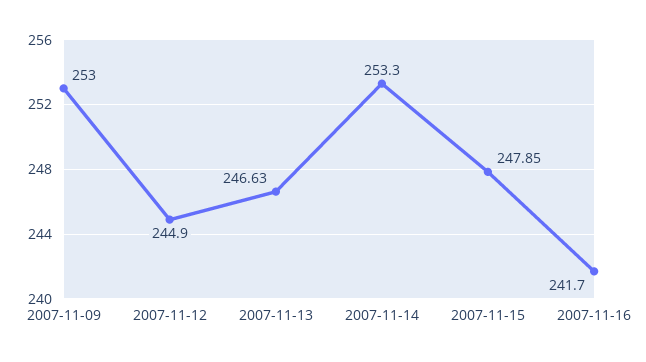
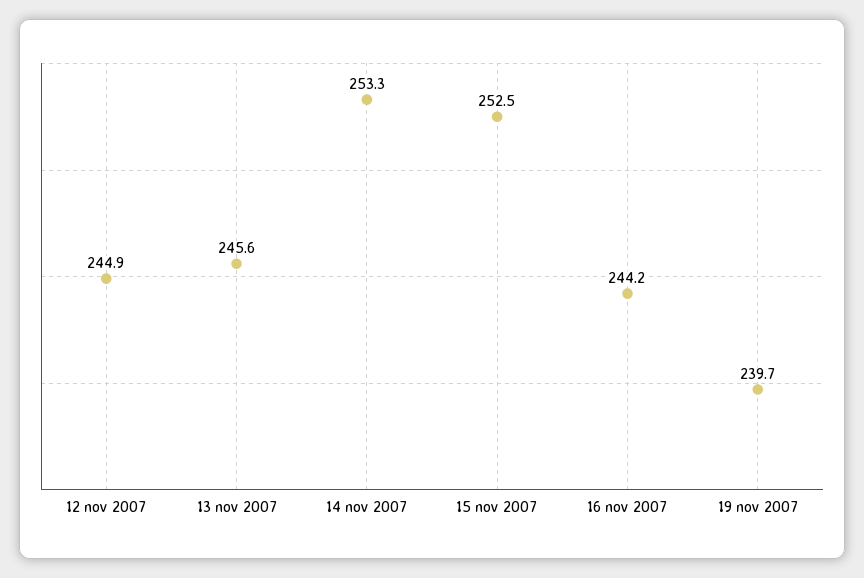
2007-11-09: 253 -> none
2007-11-13: 246.63 -> 245.6
2007-11-15: 247.85 -> 252.5
2007-11-16: 241.7 -> 244.2
19 nov 2007: none -> 239.7

